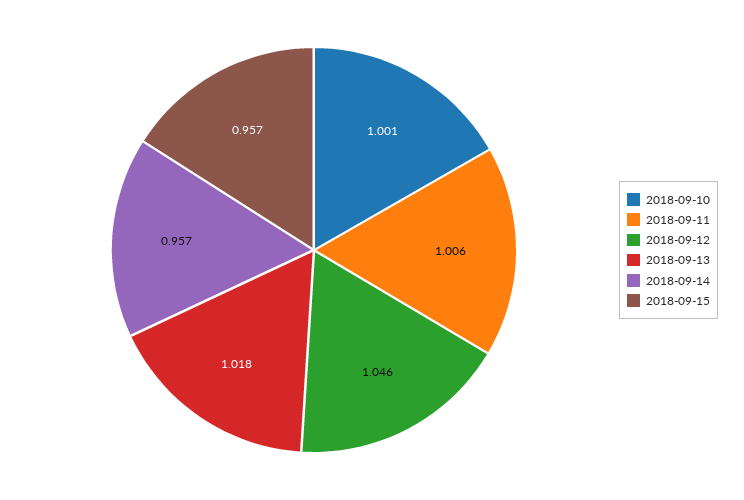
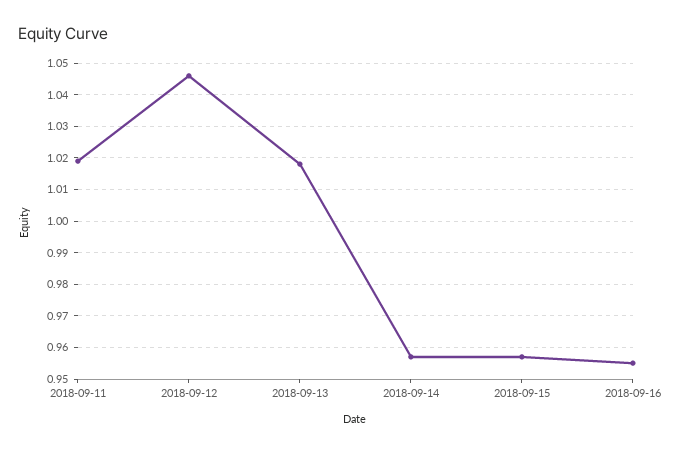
2018-09-10: 1.001 -> none
2018-09-11: 1.006 -> 1.02
2018-09-16: none -> 0.955

